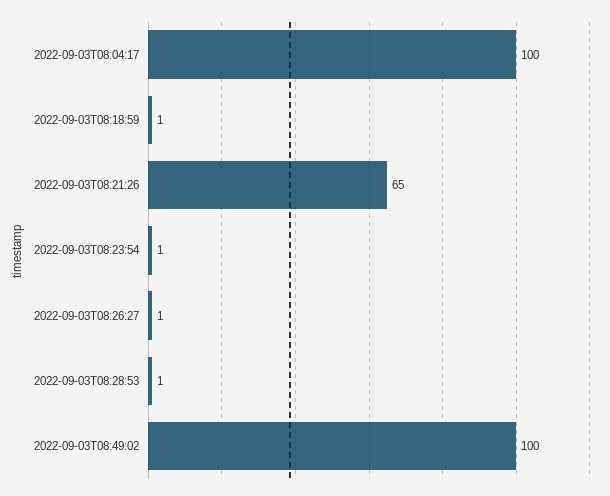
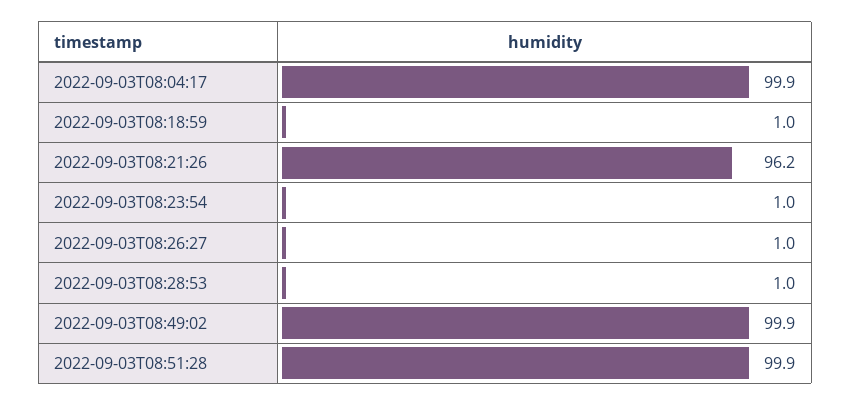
2022-09-03T08:21:26: 65 -> 96.2
2022-09-03T08:51:28: none -> 99.9

